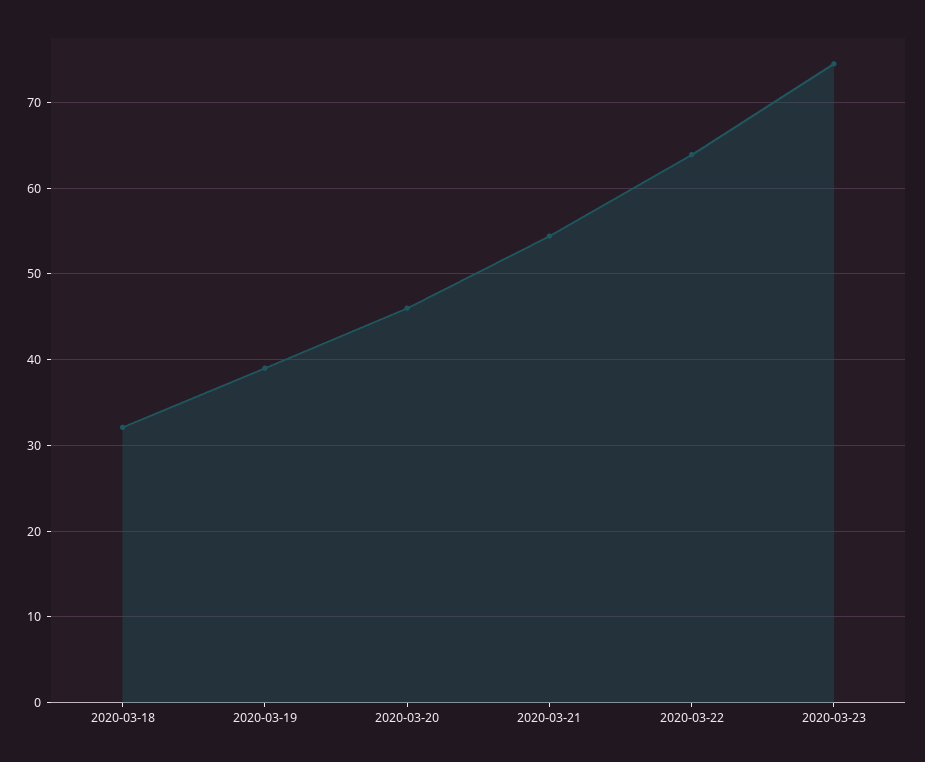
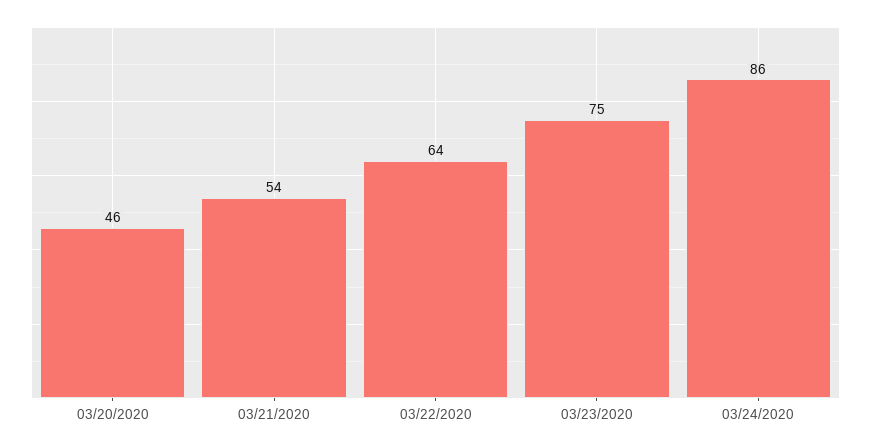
2020-03-18: 32 -> none
2020-03-19: 39 -> none
03/24/2020: none -> 86

